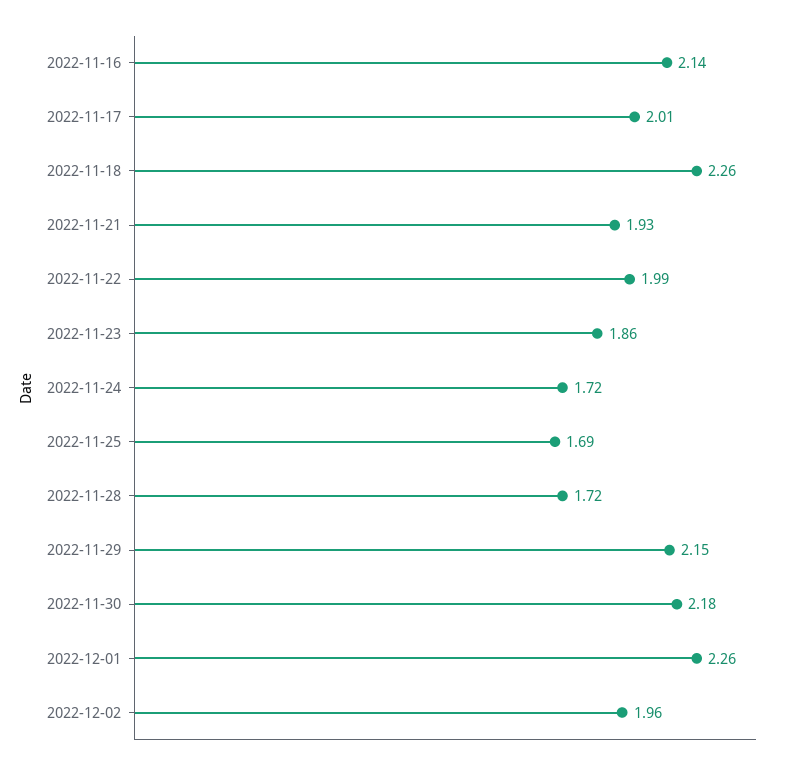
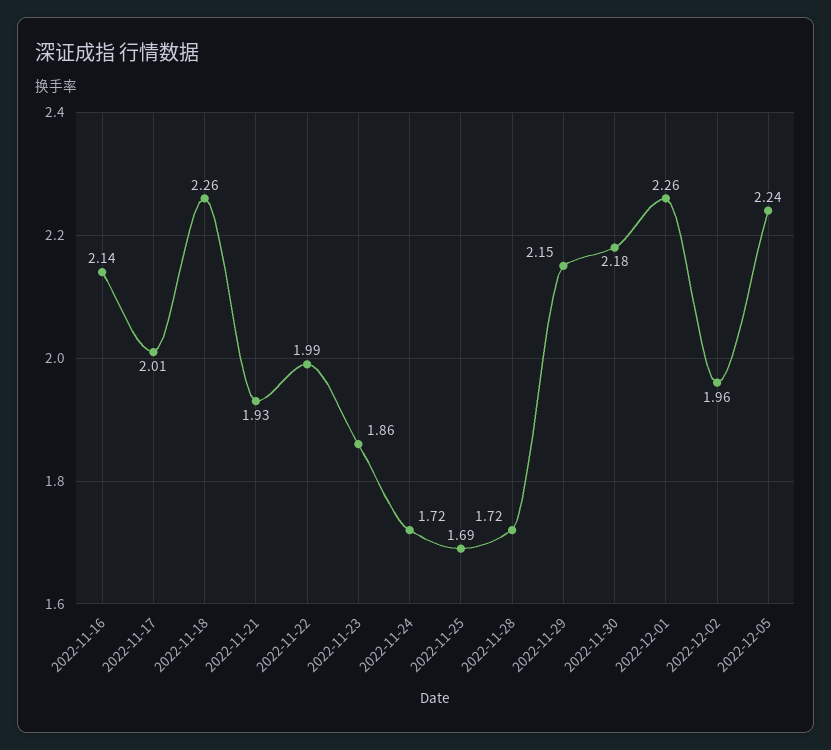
2022-12-05: none -> 2.24

